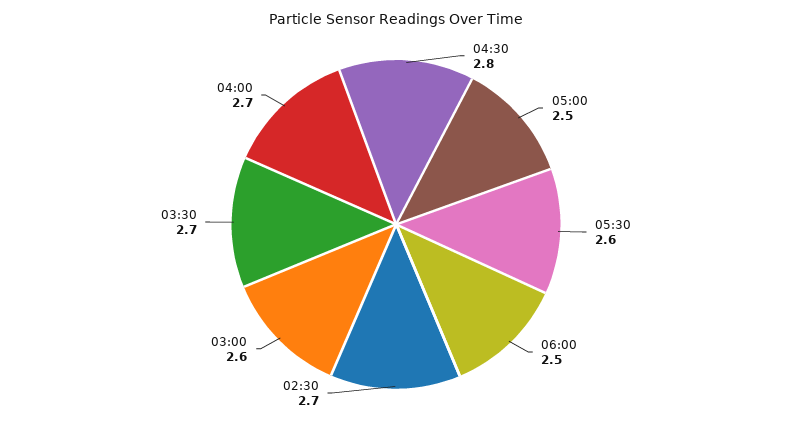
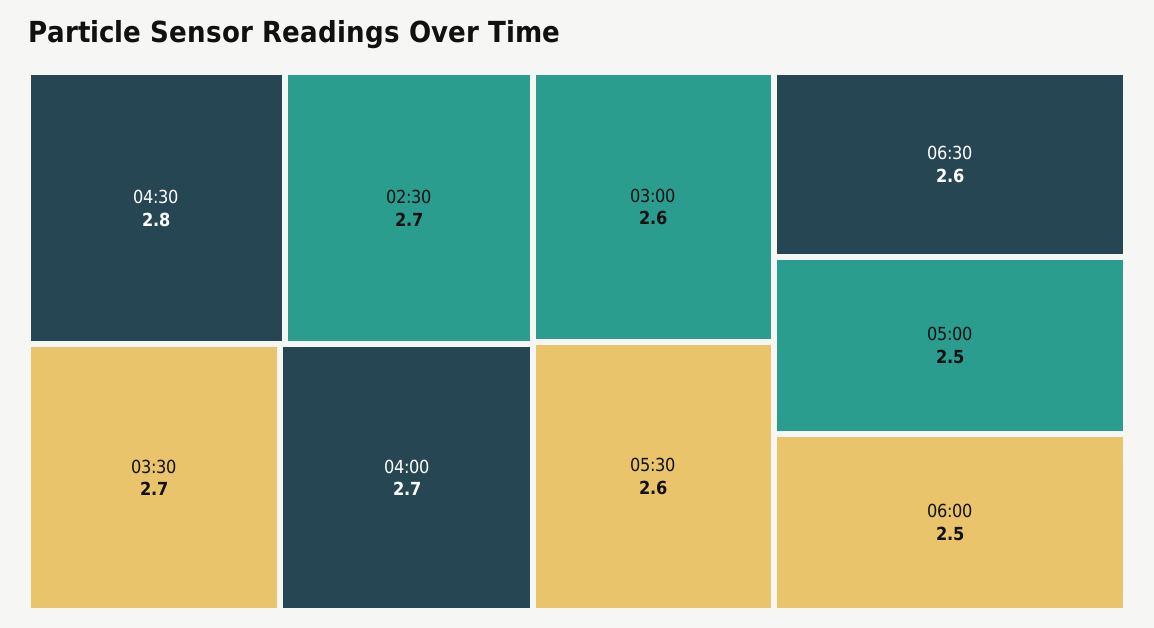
06:30: none -> 2.6

